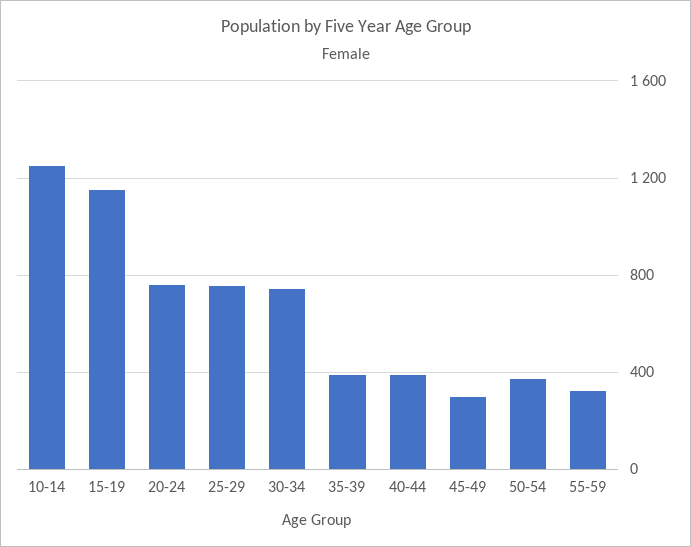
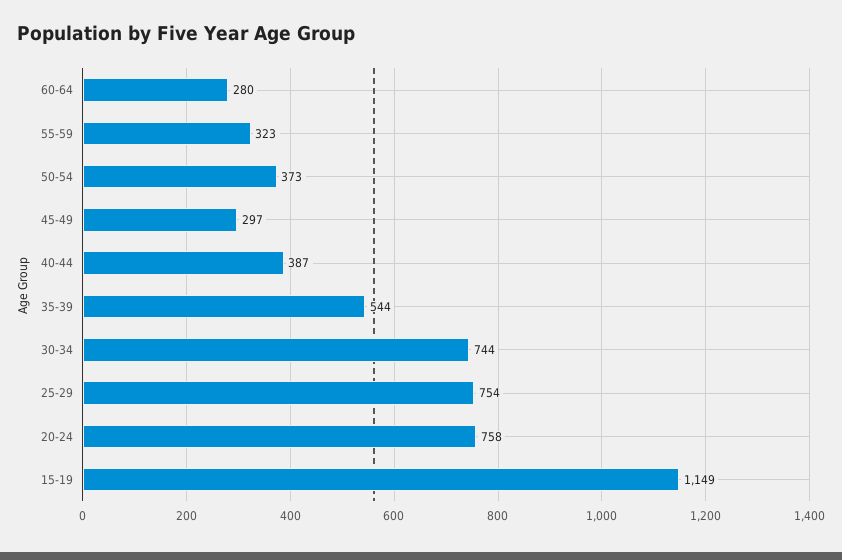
10-14: 1250 -> none
35-39: 400 -> 544
60-64: none -> 280

